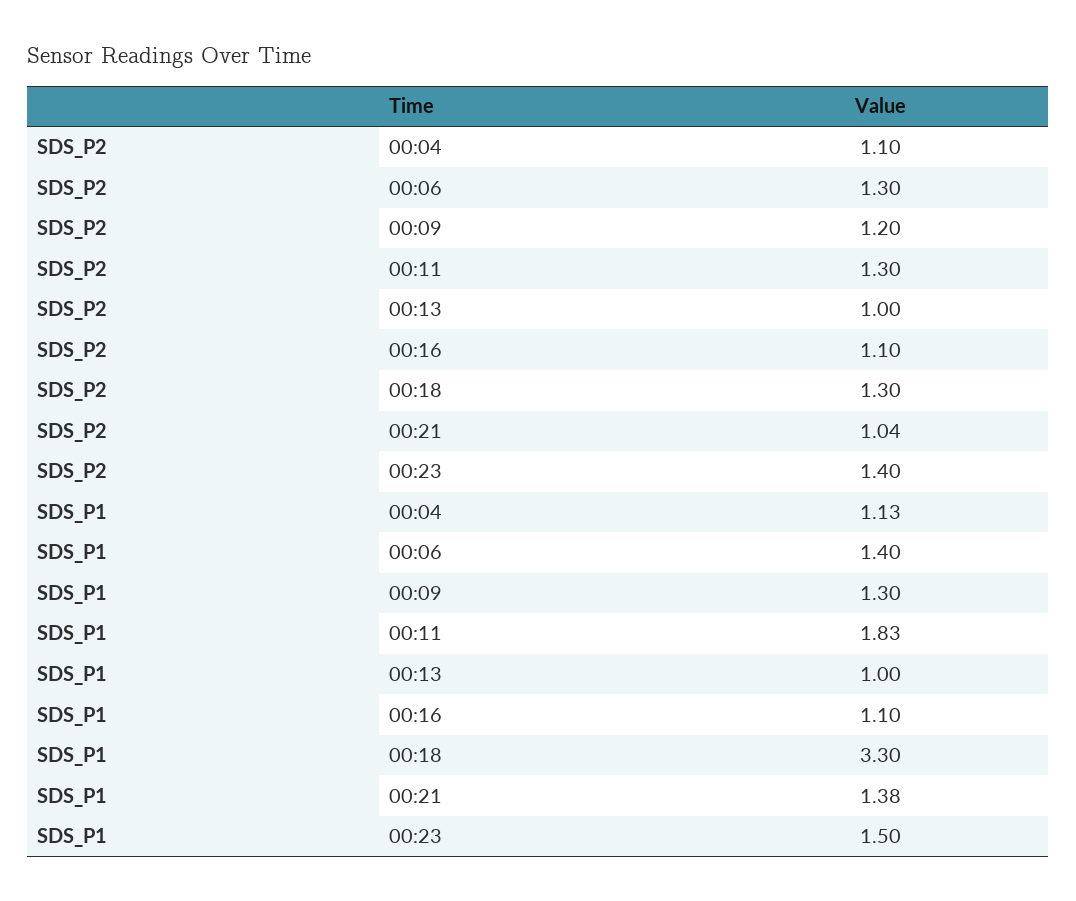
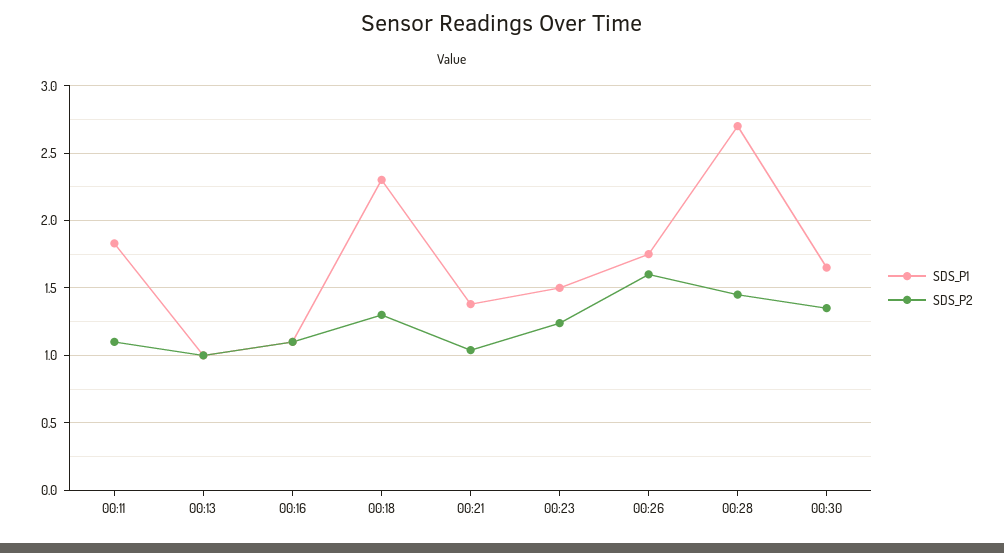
SDS_P2, 00:04: 1.1 -> none
SDS_P2, 00:06: 1.3 -> none
SDS_P2, 00:09: 1.2 -> none
SDS_P2, 00:11: 1.3 -> 1.1
SDS_P2, 00:23: 1.4 -> 1.25
SDS_P1, 00:04: 1.13 -> none
SDS_P1, 00:06: 1.4 -> none
SDS_P1, 00:09: 1.3 -> none
SDS_P1, 00:18: 3.3 -> 2.3
SDS_P1, 00:26: none -> 1.75
SDS_P2, 00:26: none -> 1.6
SDS_P1, 00:28: none -> 2.7
SDS_P2, 00:28: none -> 1.45
SDS_P1, 00:30: none -> 1.65
SDS_P2, 00:30: none -> 1.35

